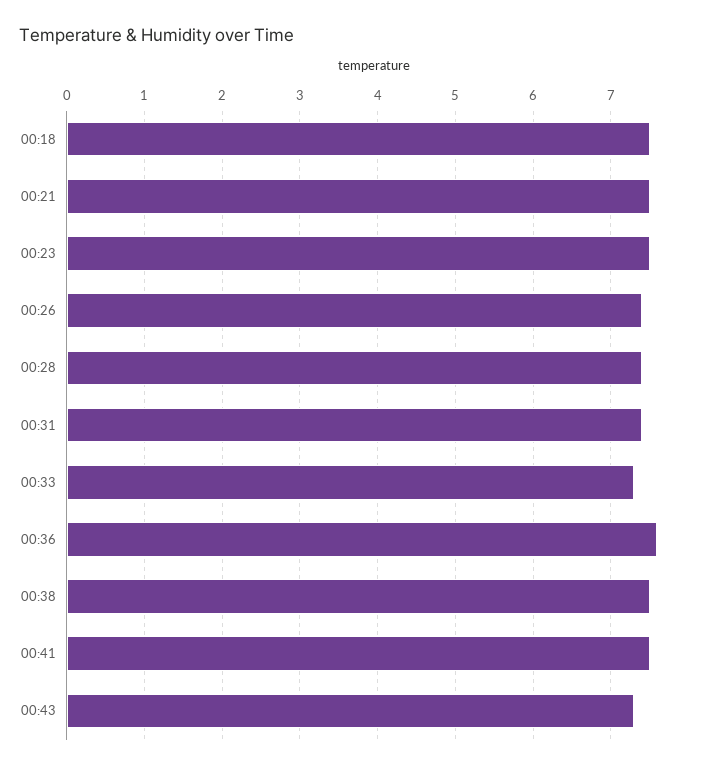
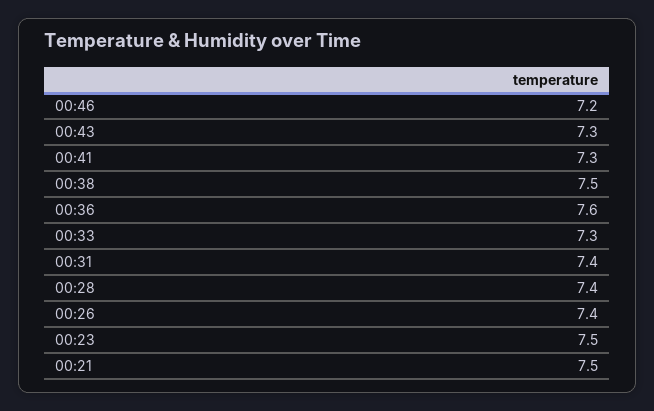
00:18: 7.5 -> none
00:41: 7.5 -> 7.3
00:46: none -> 7.2

